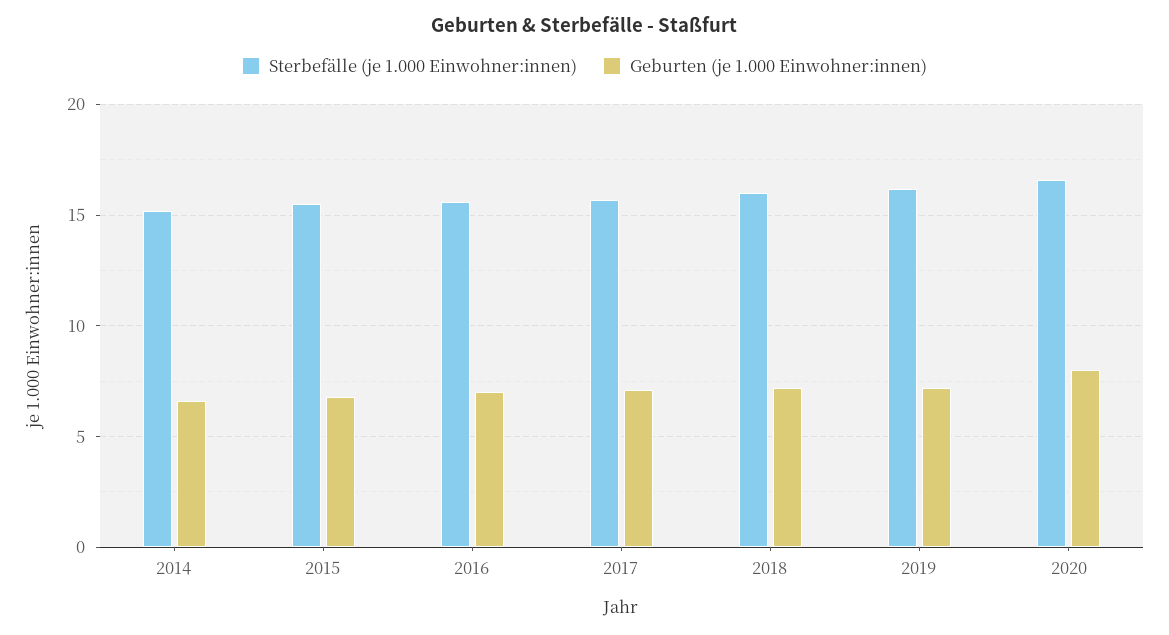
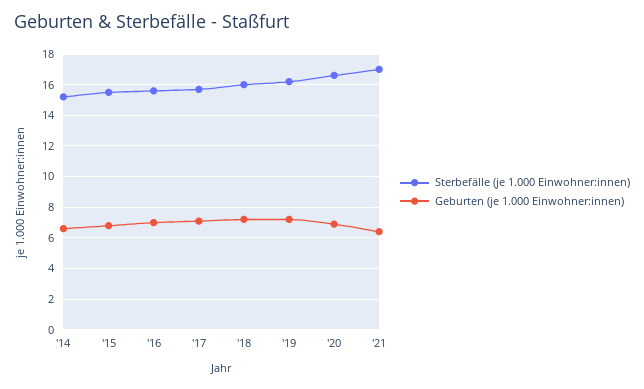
Geburten (je 1.000 Einwohner:innen), 2020: 8 -> 7
Sterbefälle (je 1.000 Einwohner:innen), '21: none -> 17
Geburten (je 1.000 Einwohner:innen), '21: none -> 6.5

